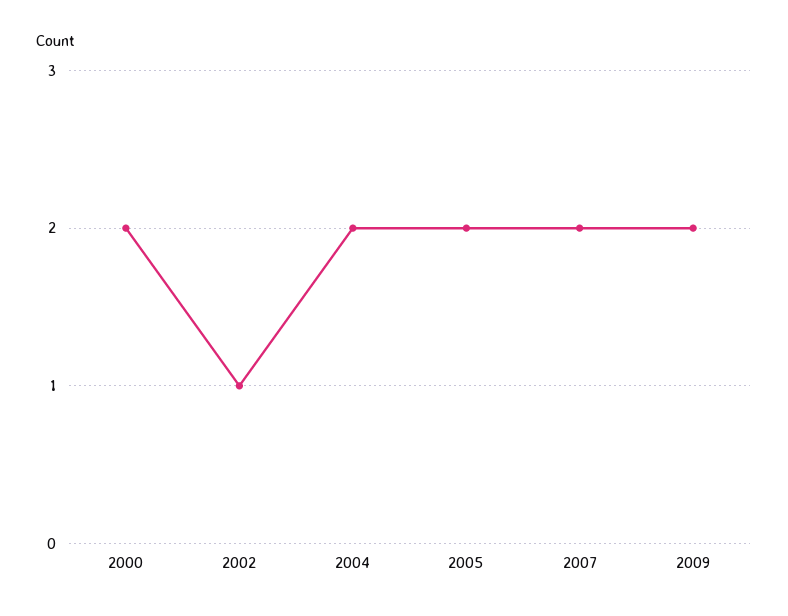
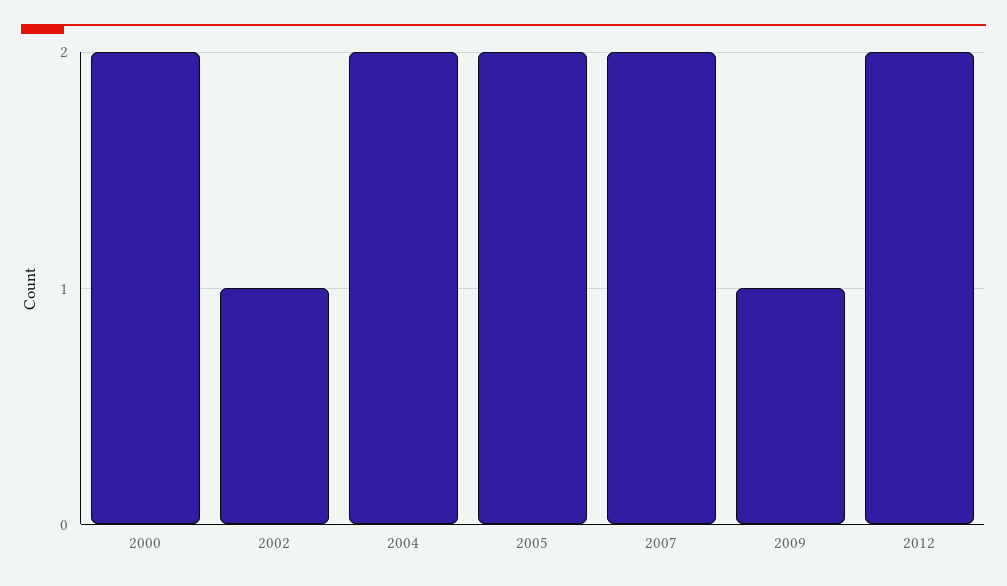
2009: 2 -> 1
2012: none -> 2

